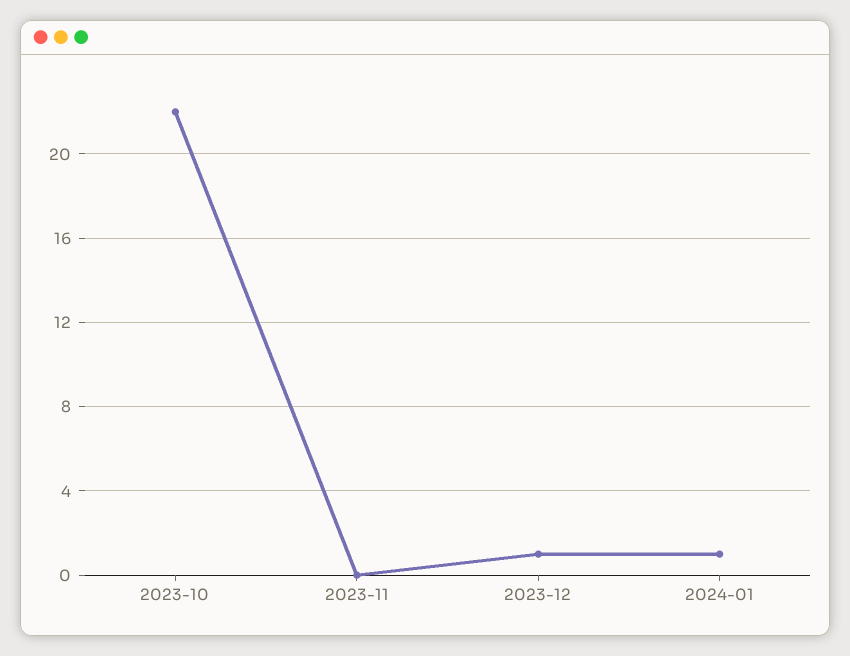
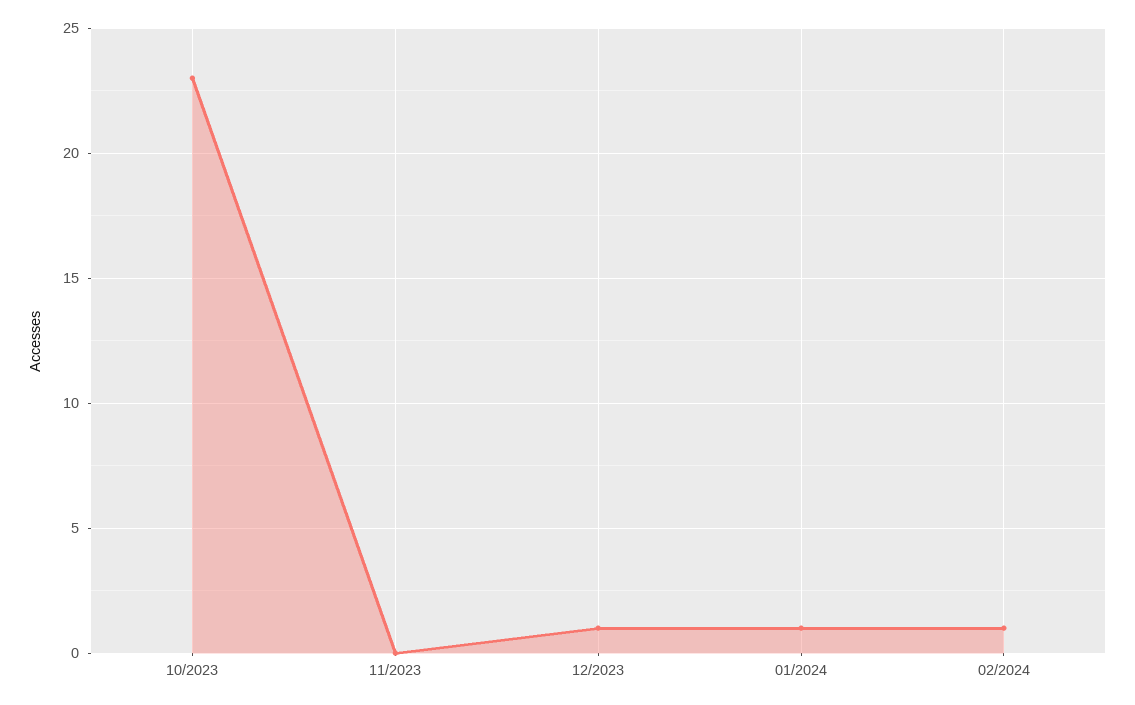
2023-10: 22 -> 23
02/2024: none -> 1

